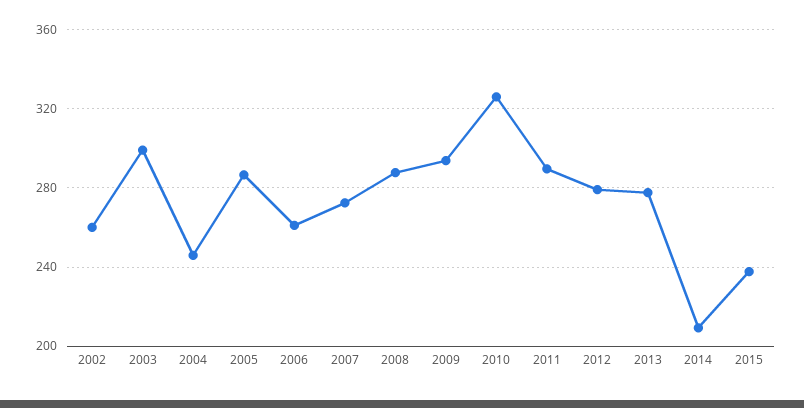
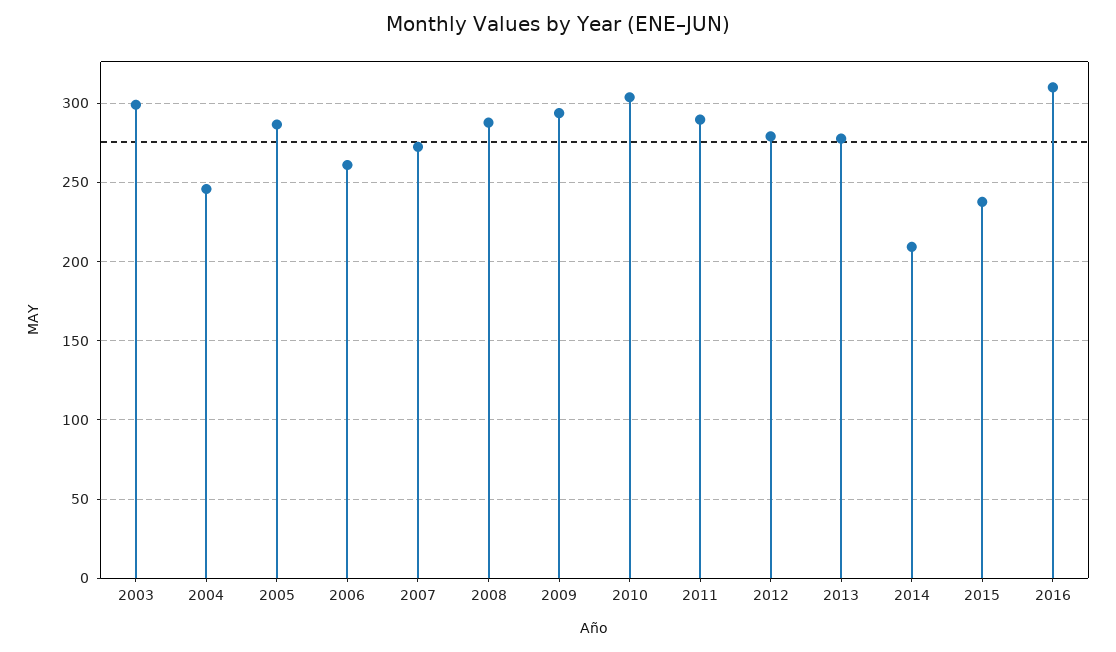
2002: 260 -> none
2010: 325 -> 305
2016: none -> 310

